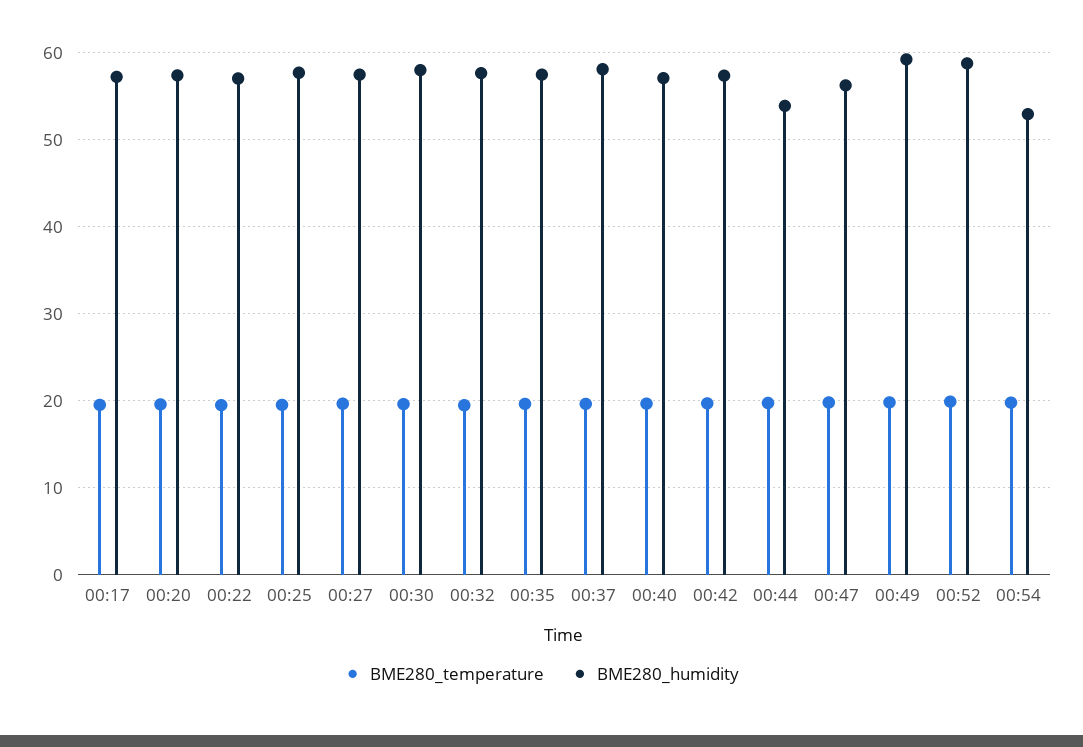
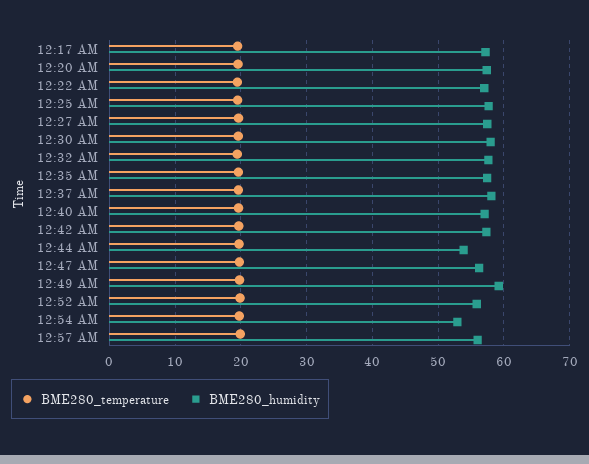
BME280_humidity, 00:52: 59 -> 56
BME280_temperature, 12:57 AM: none -> 20
BME280_humidity, 12:57 AM: none -> 56

